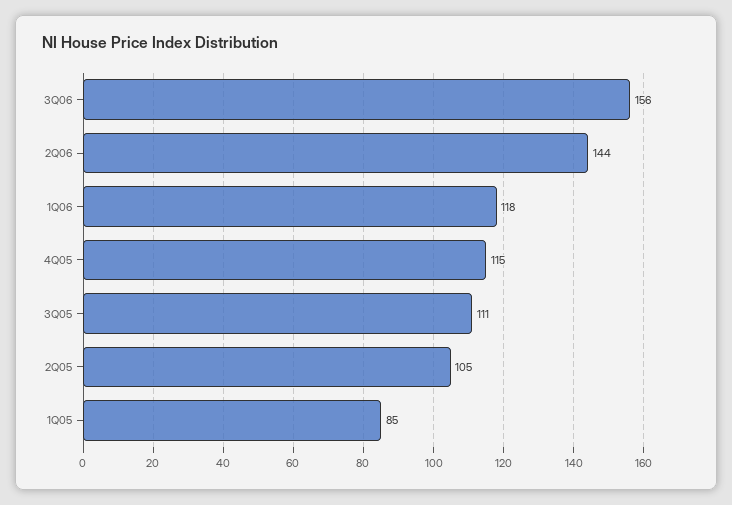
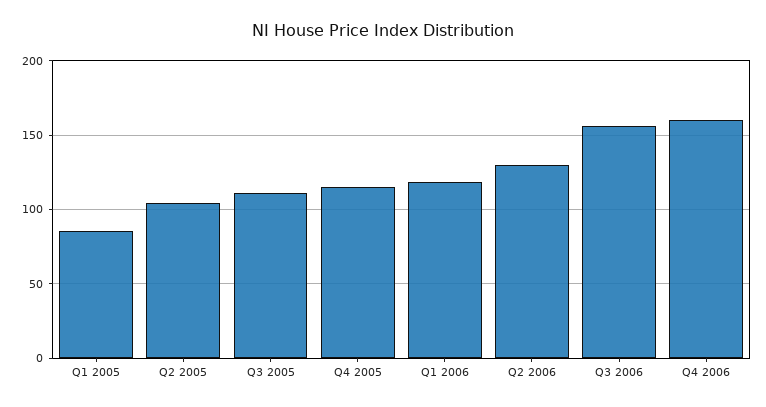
2Q06: 144 -> 130
Q4 2006: none -> 160

